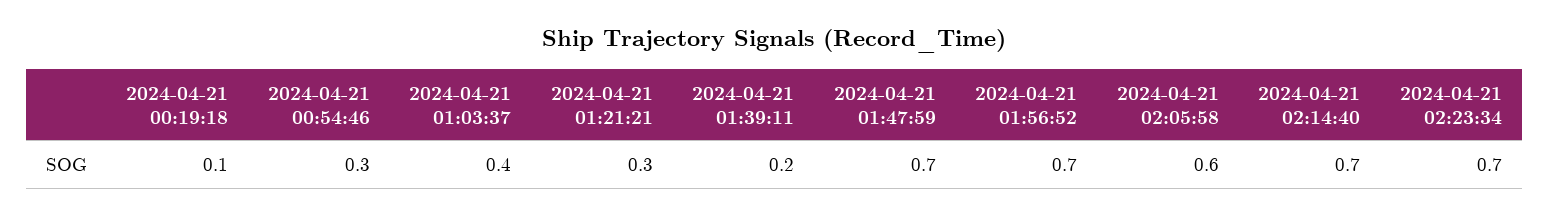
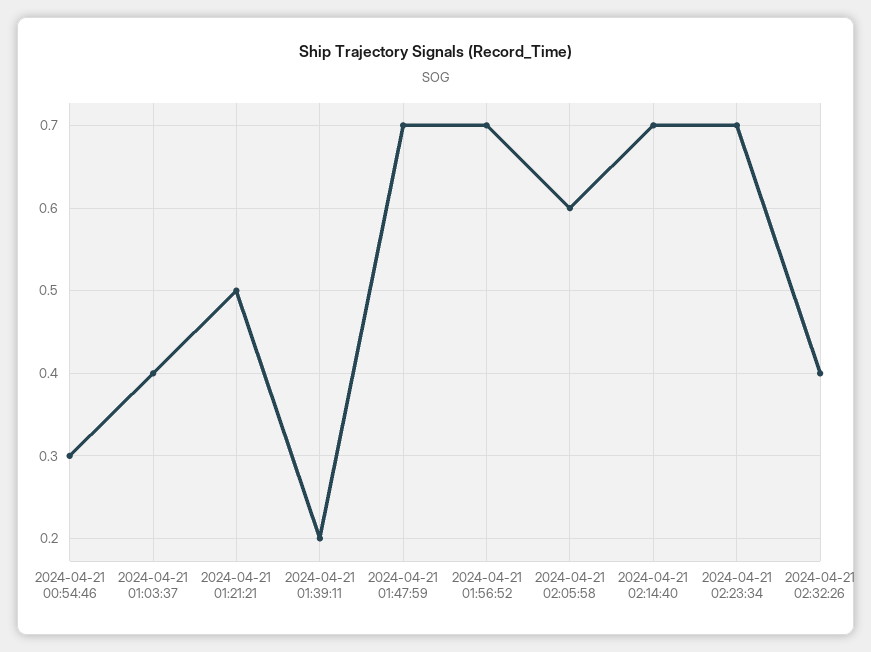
2024-04-21 00:19:18: 0.1 -> none
2024-04-21 01:21:21: 0.3 -> 0.5
2024-04-21 02:32:26: none -> 0.4

